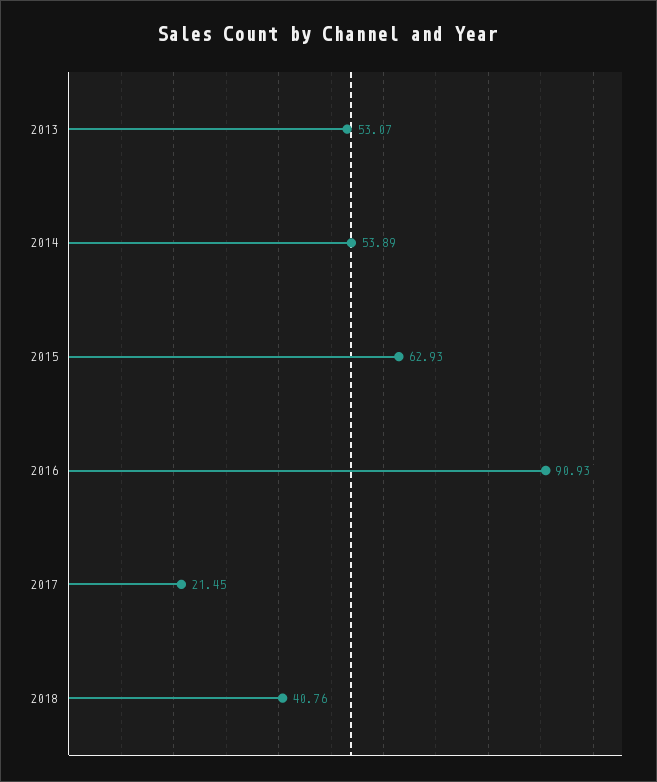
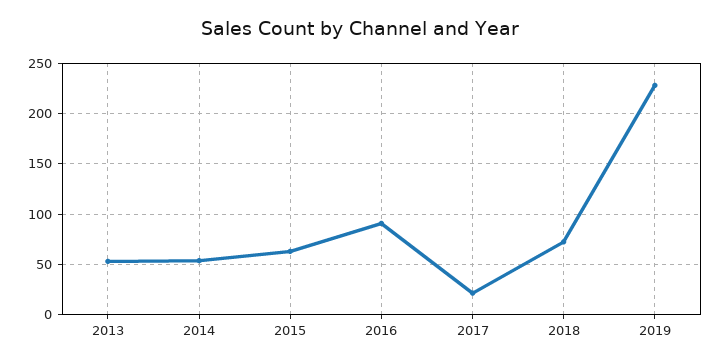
2018: 40.76 -> 70
2019: none -> 230

